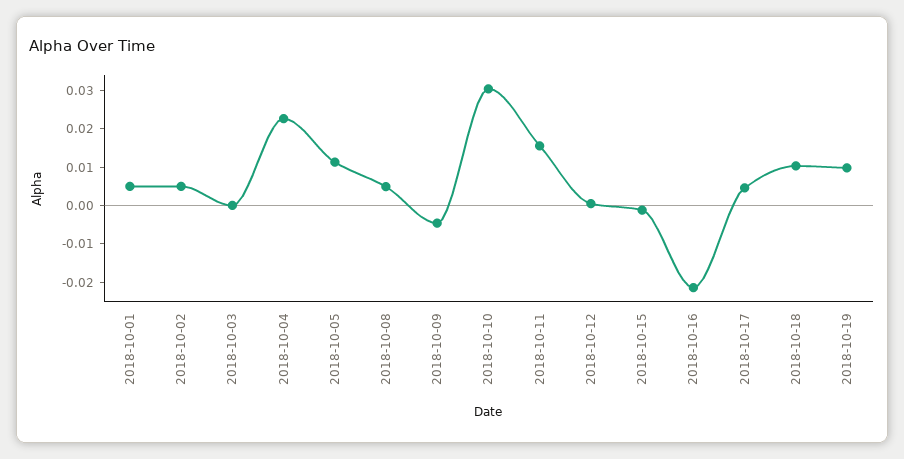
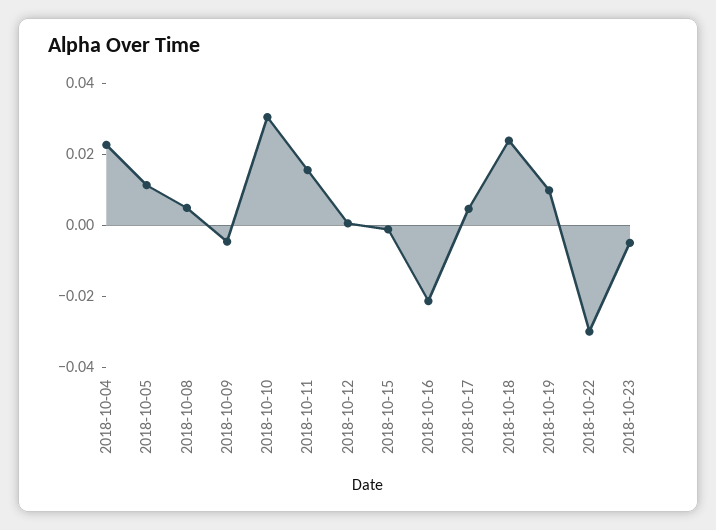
2018-10-01: 0.005 -> none
2018-10-02: 0.005 -> none
2018-10-03: 0 -> none
2018-10-18: 0.01 -> 0.025
2018-10-22: none -> -0.03
2018-10-23: none -> -0.005

